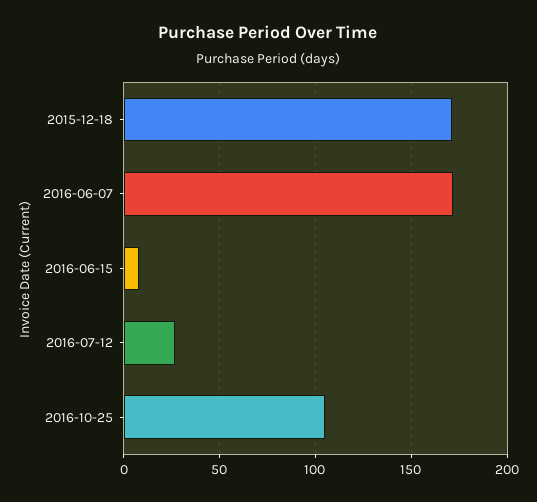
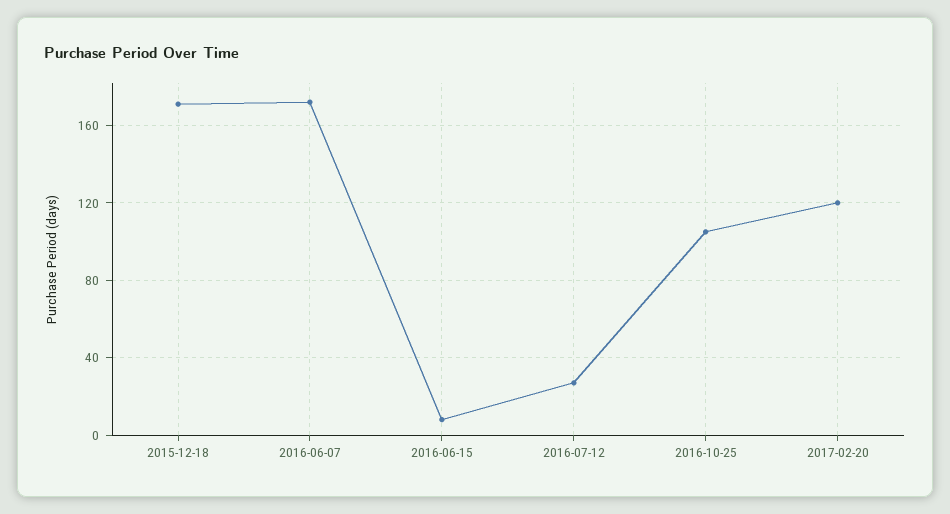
2017-02-20: none -> 120

